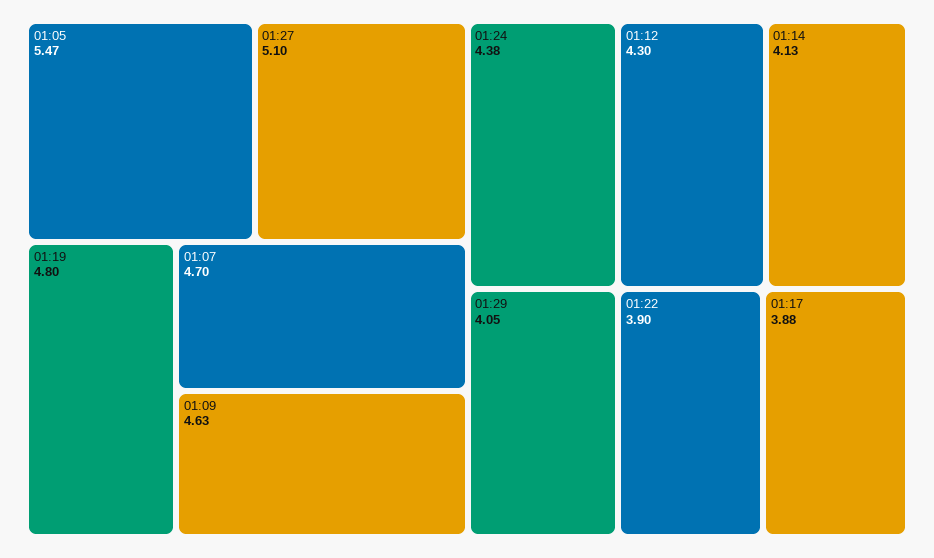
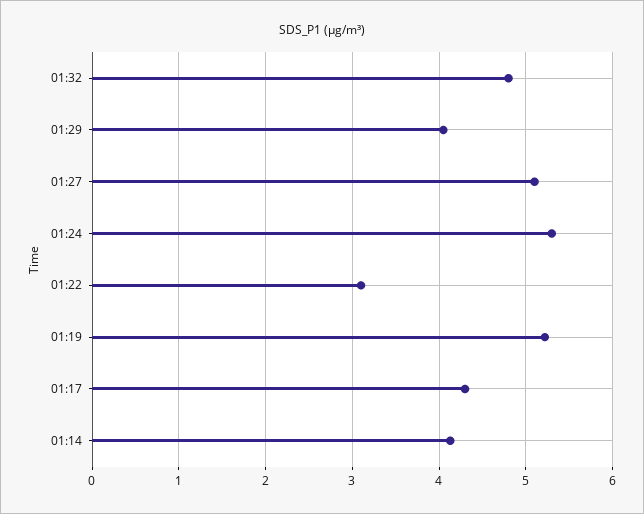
01:05: 5.47 -> none
01:19: 4.8 -> 5.2
01:07: 4.7 -> none
01:09: 4.63 -> none
01:24: 4.38 -> 5.3
01:12: 4.3 -> none
01:22: 3.9 -> 3.1
01:17: 3.88 -> 4.3
01:32: none -> 4.8

